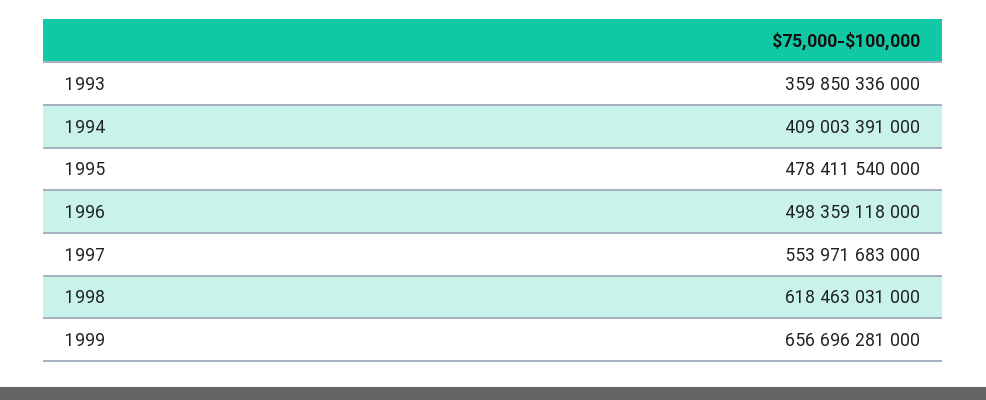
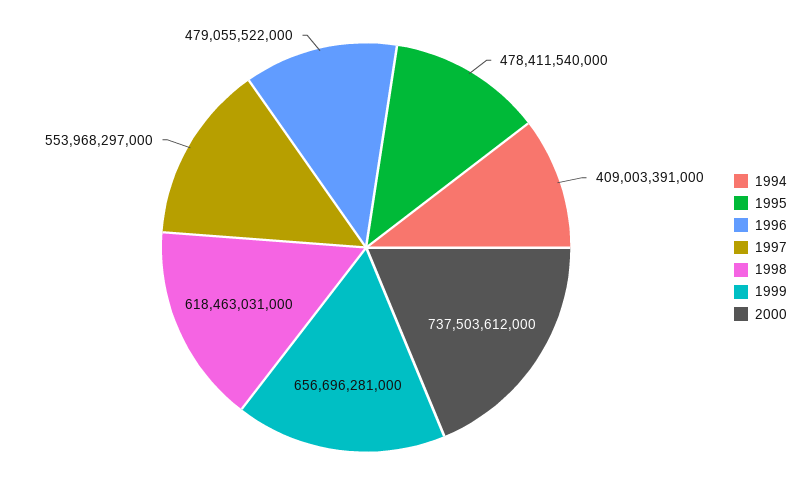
1993: 359850336000 -> none
1996: 498359118000 -> 479055522000
1997: 553971683000 -> 553968297000
2000: none -> 737503612000

